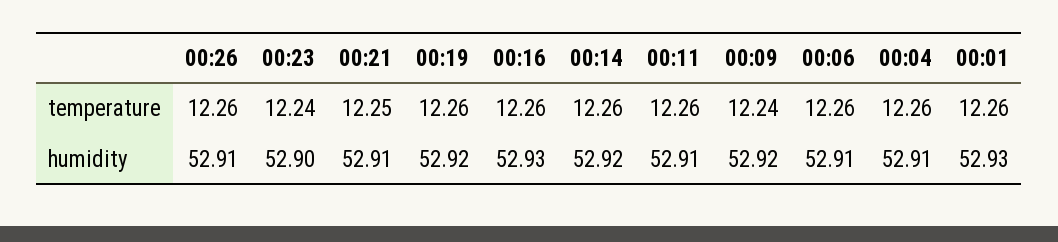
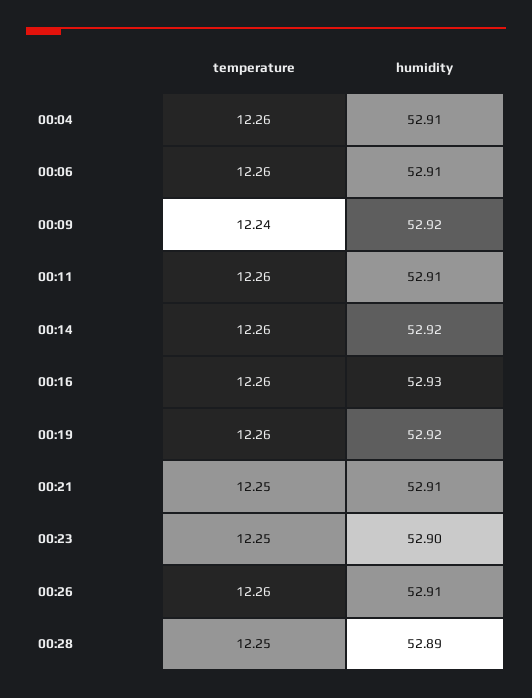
00:23, temperature: 12.24 -> 12.25
00:01, temperature: 12.26 -> none
00:01, humidity: 52.93 -> none
00:28, temperature: none -> 12.25
00:28, humidity: none -> 52.89

